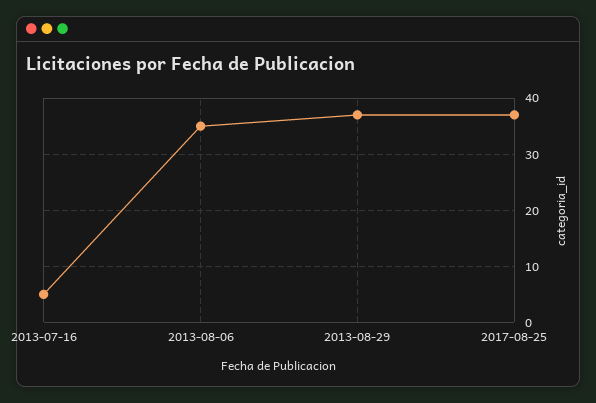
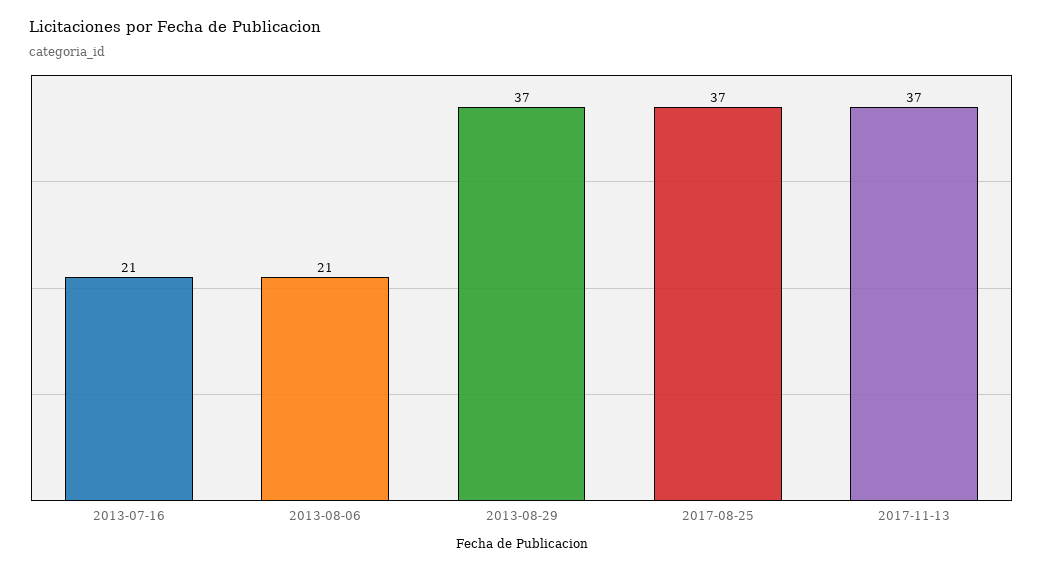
2013-07-16: 5 -> 21
2013-08-06: 35 -> 21
2017-11-13: none -> 37

